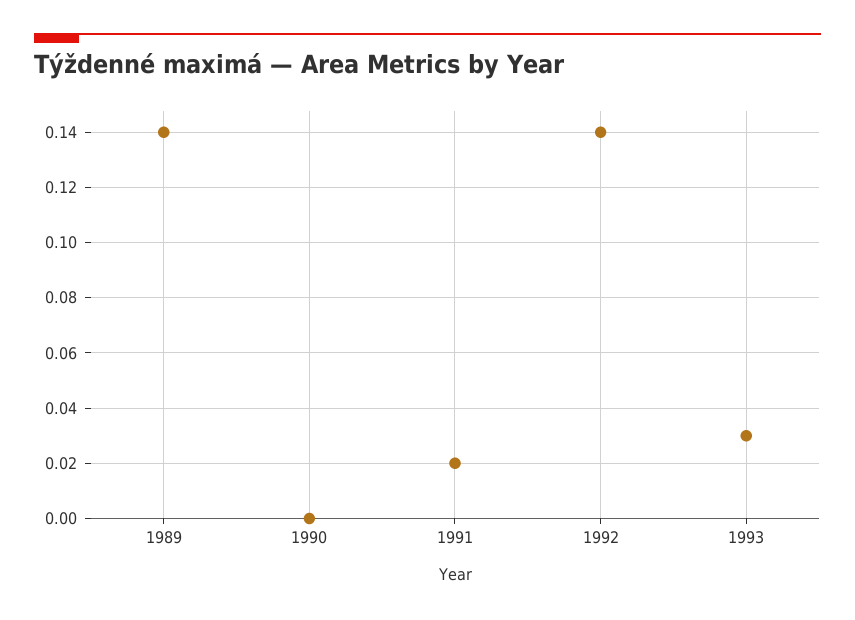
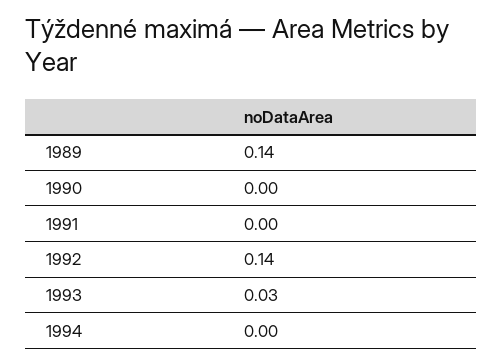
1991: 0.02 -> 0
1994: none -> 0

